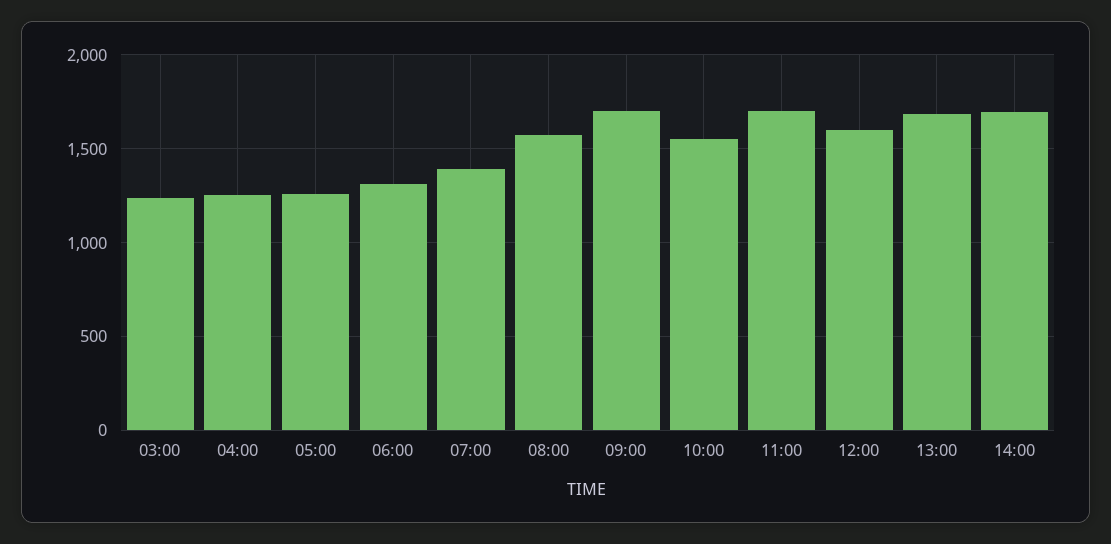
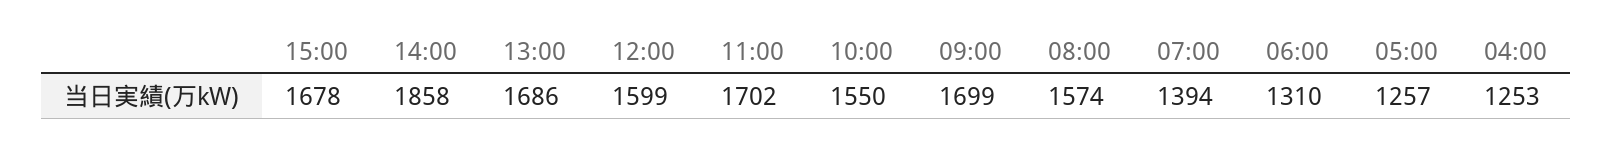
03:00: 1250 -> none
14:00: 1700 -> 1858
15:00: none -> 1678

